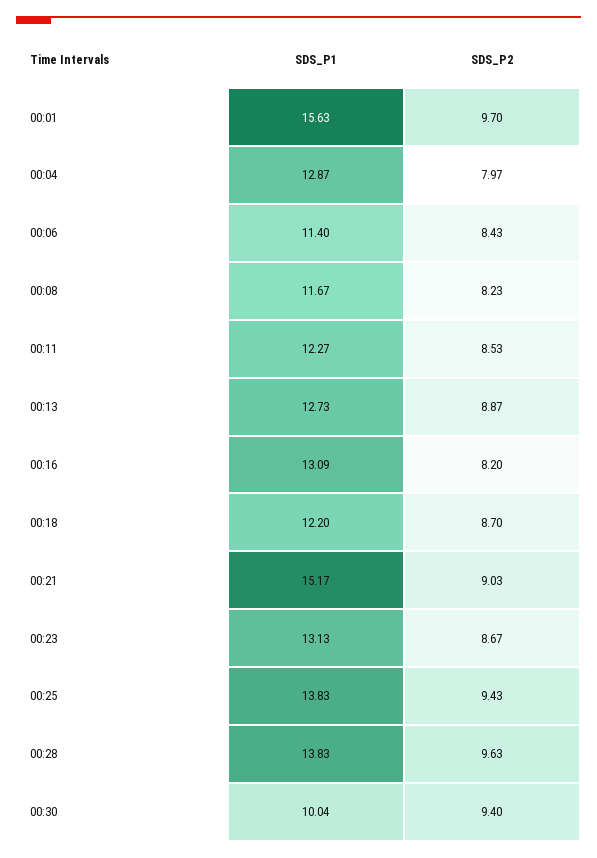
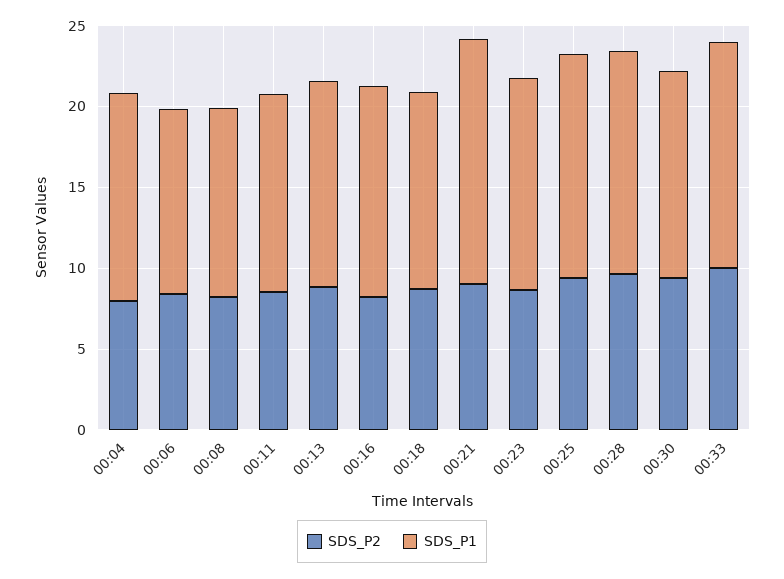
SDS_P1, 00:01: 15.63 -> none
SDS_P2, 00:01: 9.7 -> none
SDS_P1, 00:30: 10.04 -> 13
SDS_P2, 00:33: none -> 10
SDS_P1, 00:33: none -> 14

